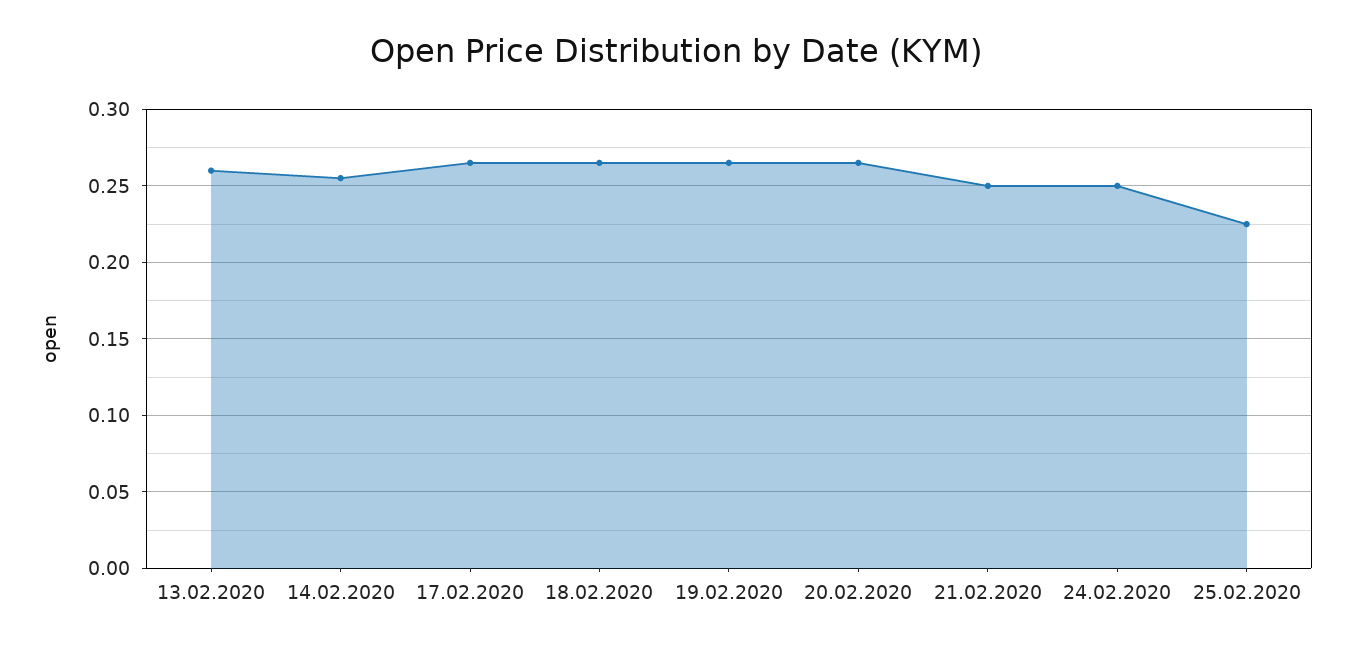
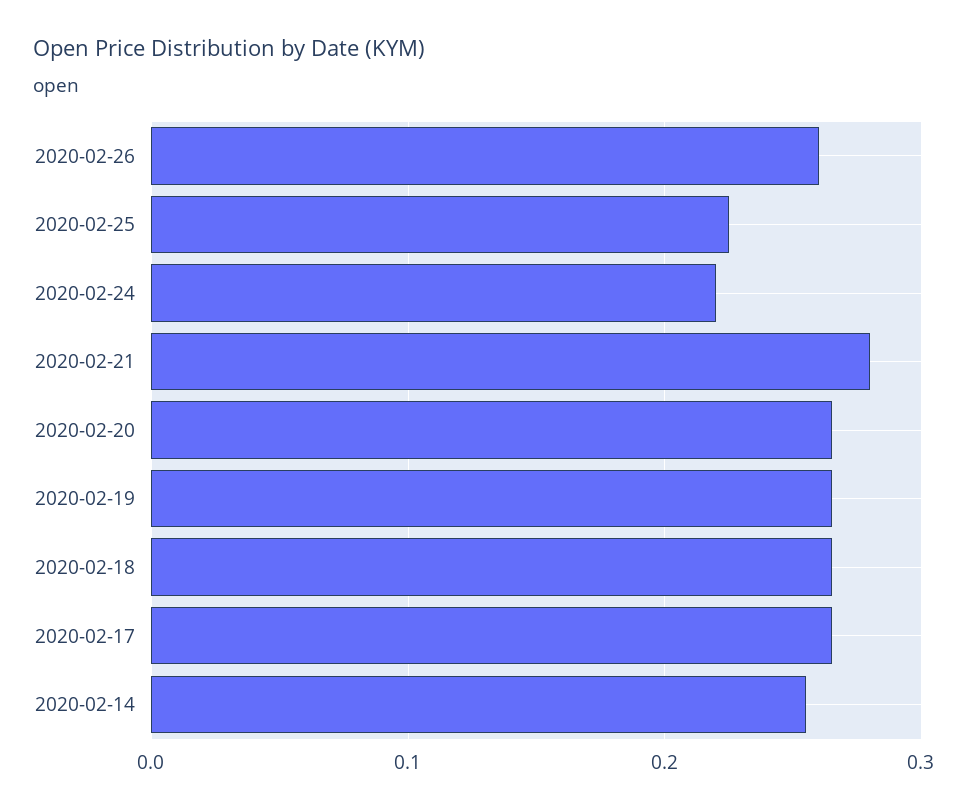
13.02.2020: 0.26 -> none
21.02.2020: 0.25 -> 0.28
24.02.2020: 0.25 -> 0.22
2020-02-26: none -> 0.26

